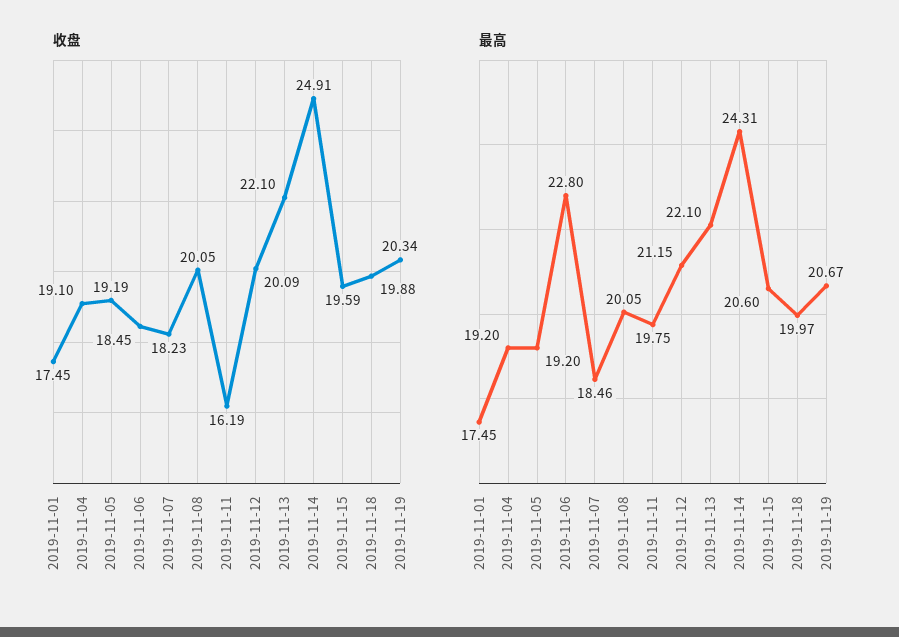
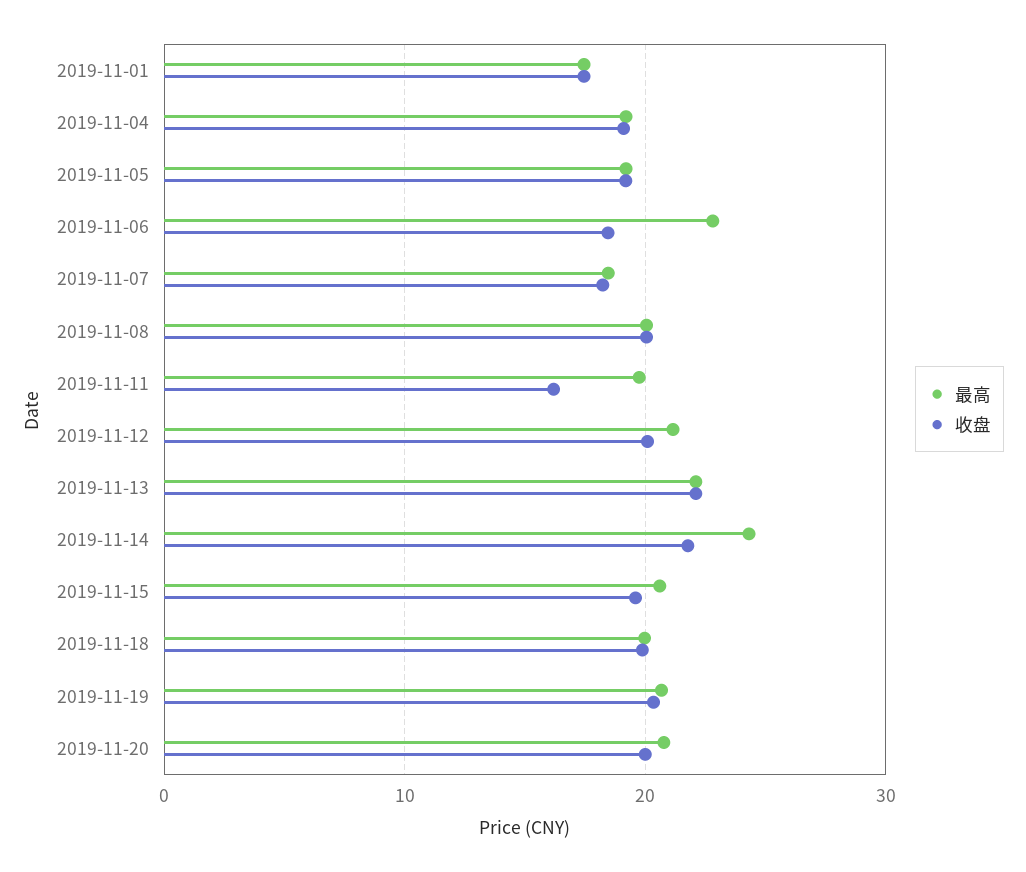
收盘, 2019-11-14: 24.91 -> 22
最高, 2019-11-20: none -> 21
收盘, 2019-11-20: none -> 20

